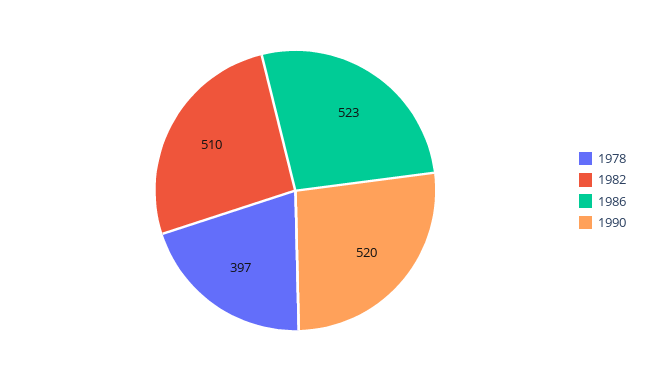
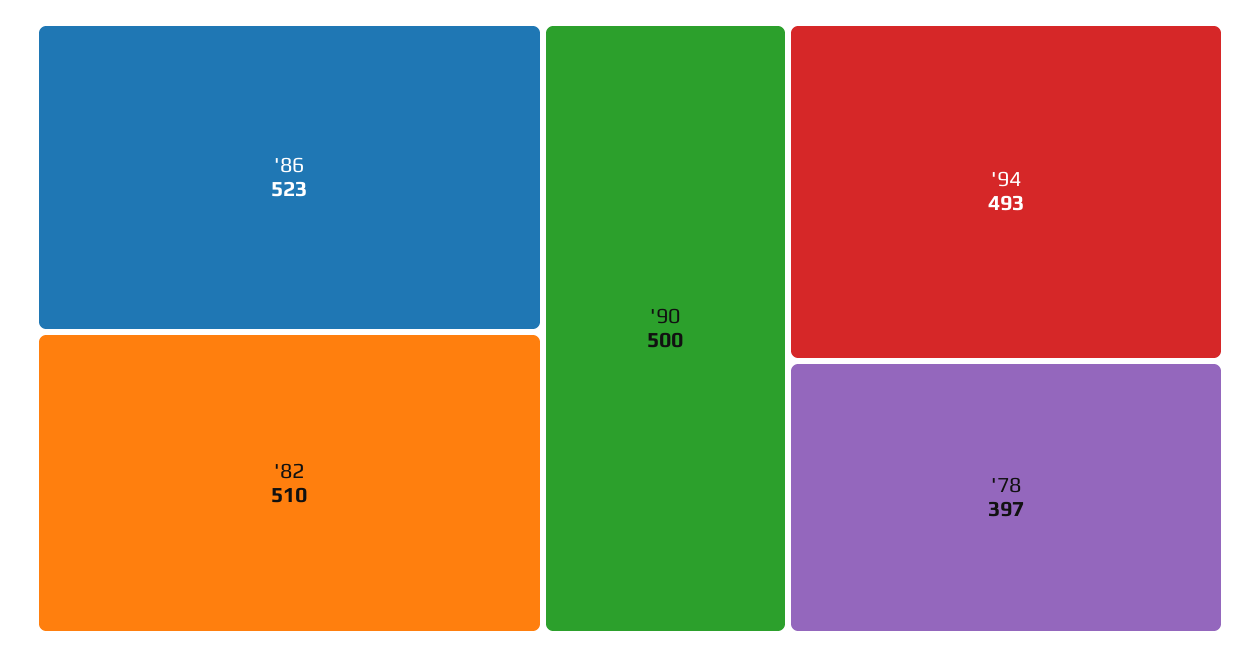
1990: 520 -> 500
'94: none -> 493

